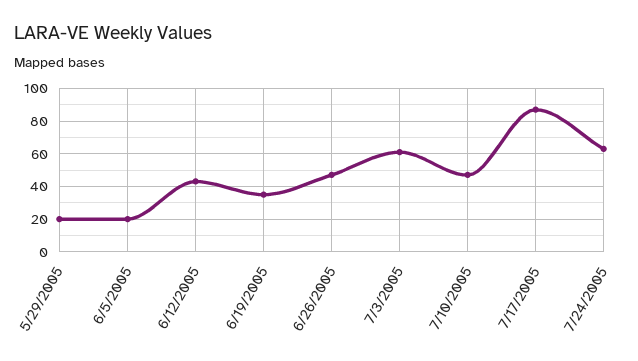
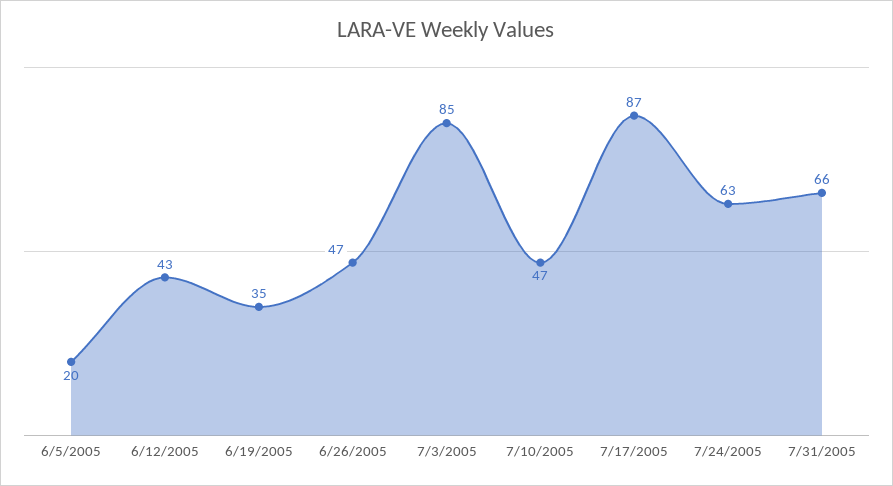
5/29/2005: 20 -> none
7/3/2005: 60 -> 85
7/31/2005: none -> 66

